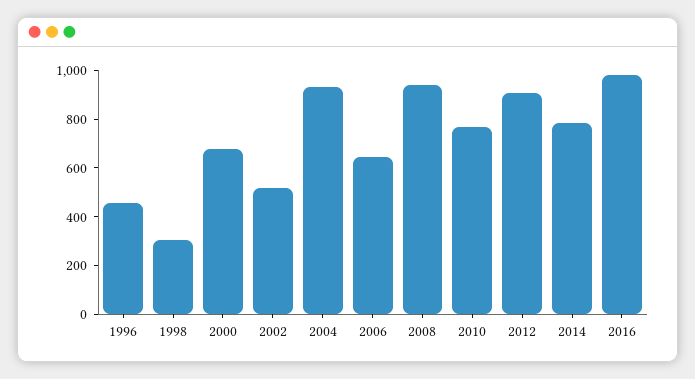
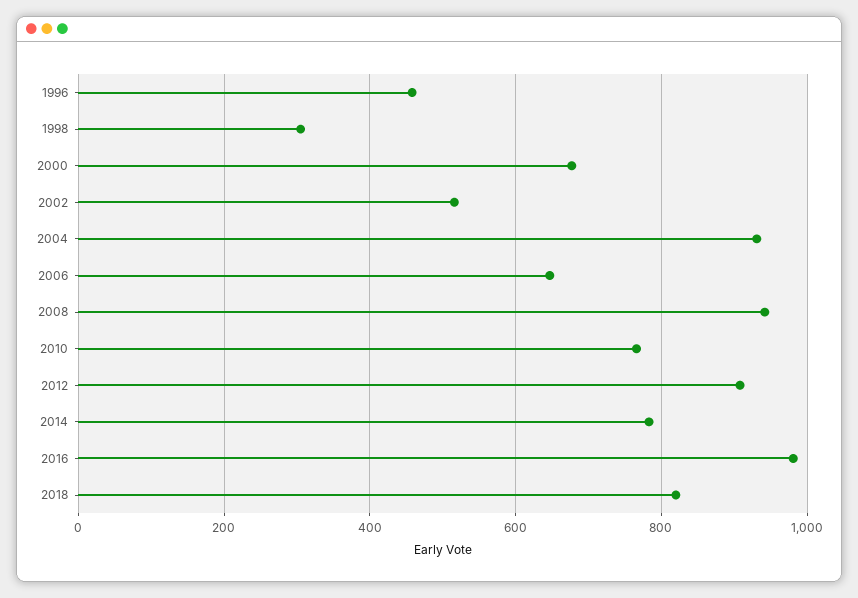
2018: none -> 820

